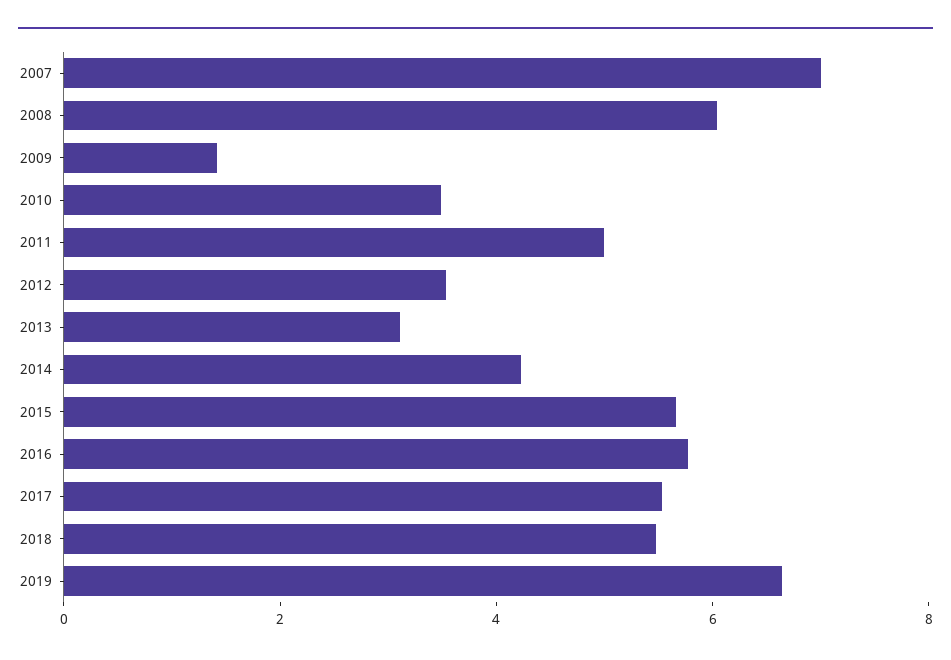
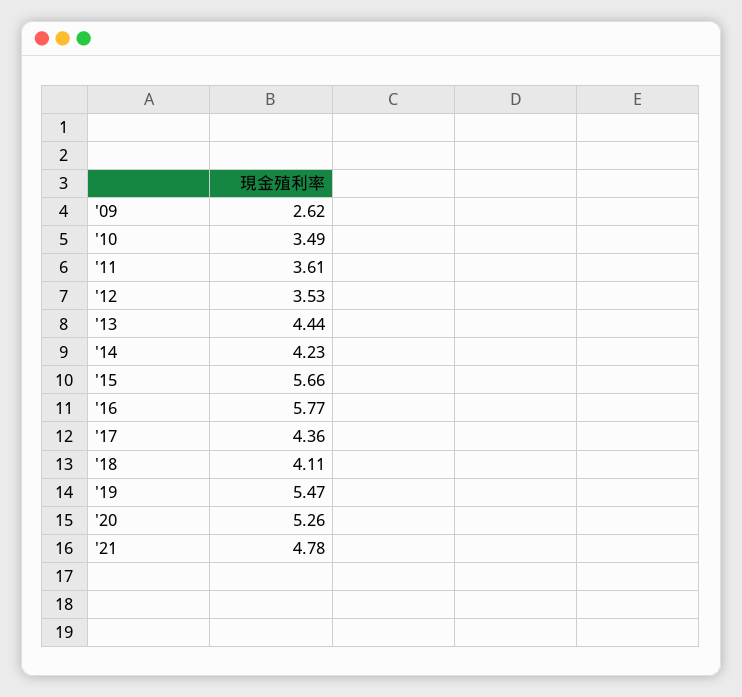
2007: 7 -> none
2008: 6 -> none
2009: 1.5 -> 2.62
2011: 5 -> 3.61
2013: 3 -> 4.44
2017: 5.5 -> 4.36
2018: 5.5 -> 4.11
2019: 6.5 -> 5.47
'20: none -> 5.26
'21: none -> 4.78

